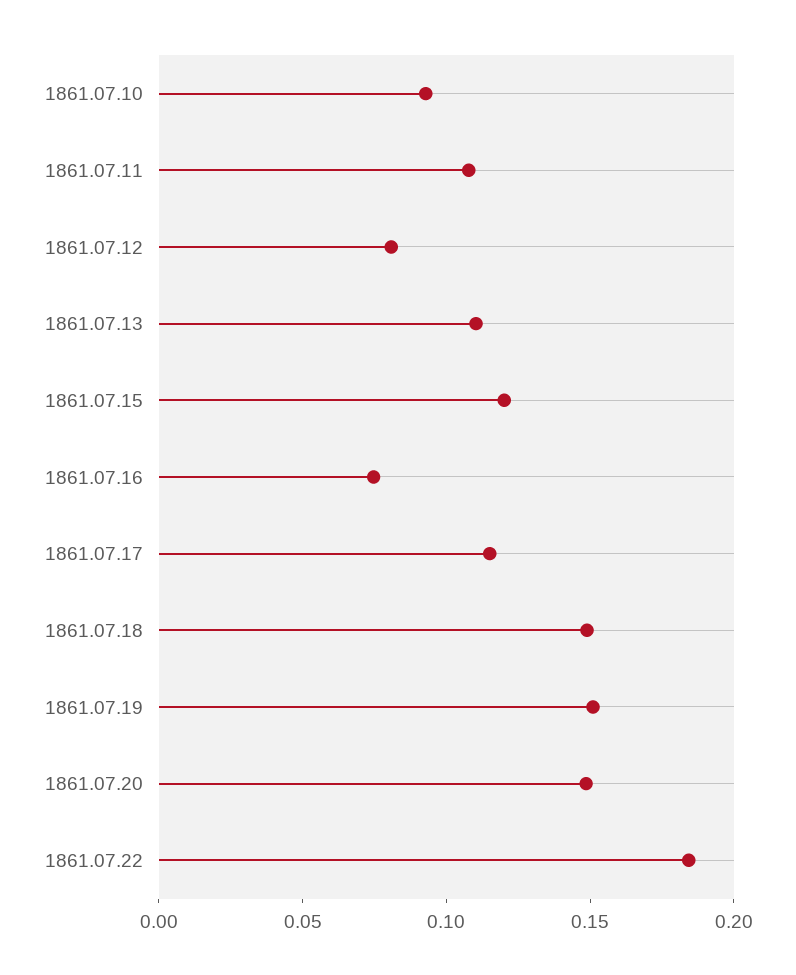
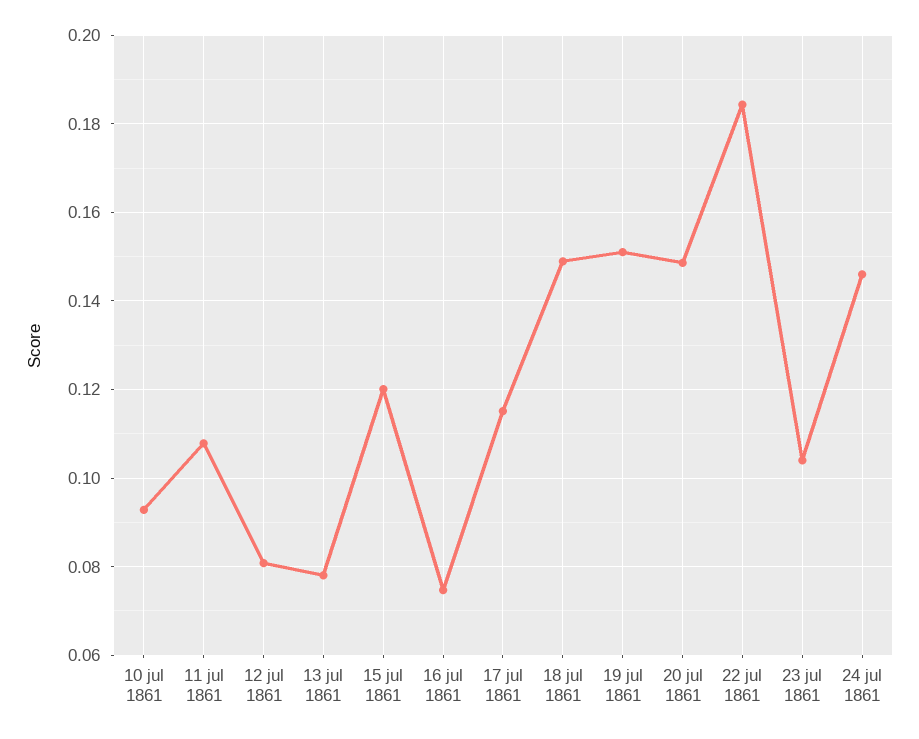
1861.07.13: 0.11 -> 0.078
23 jul 1861: none -> 0.104
24 jul 1861: none -> 0.146

